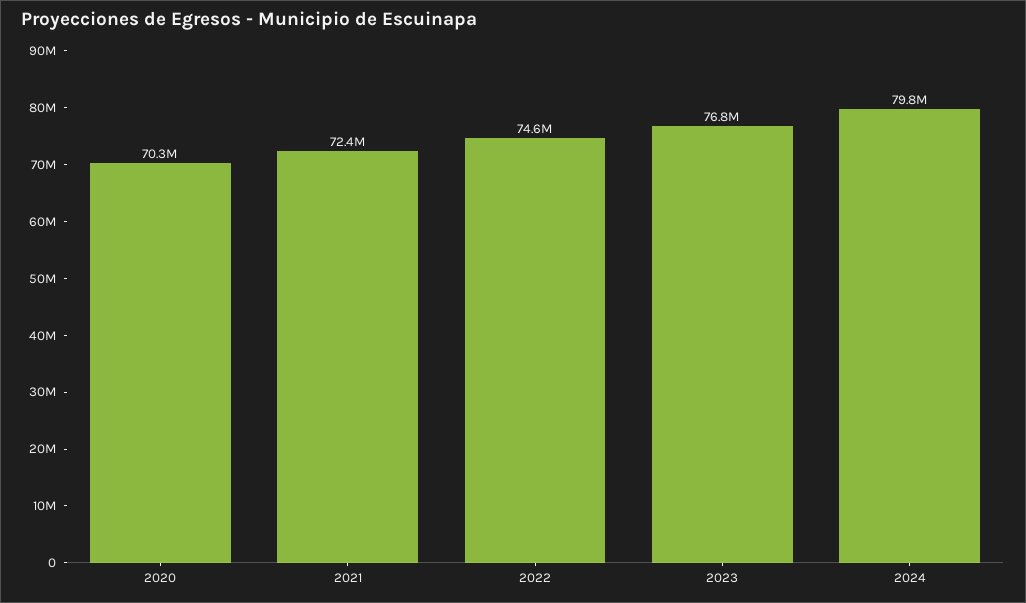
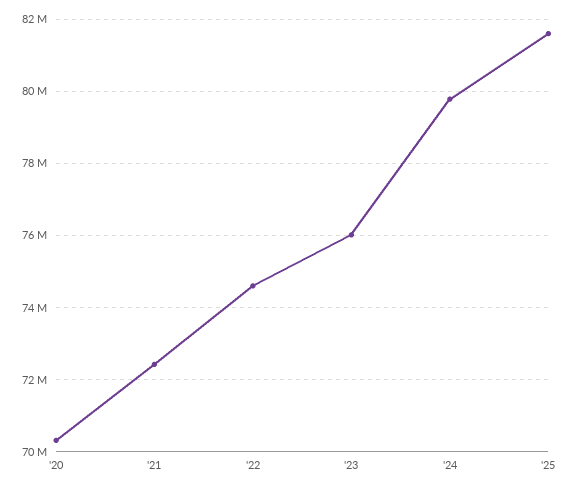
2023: 76800000 -> 76000000
'25: none -> 81600000

